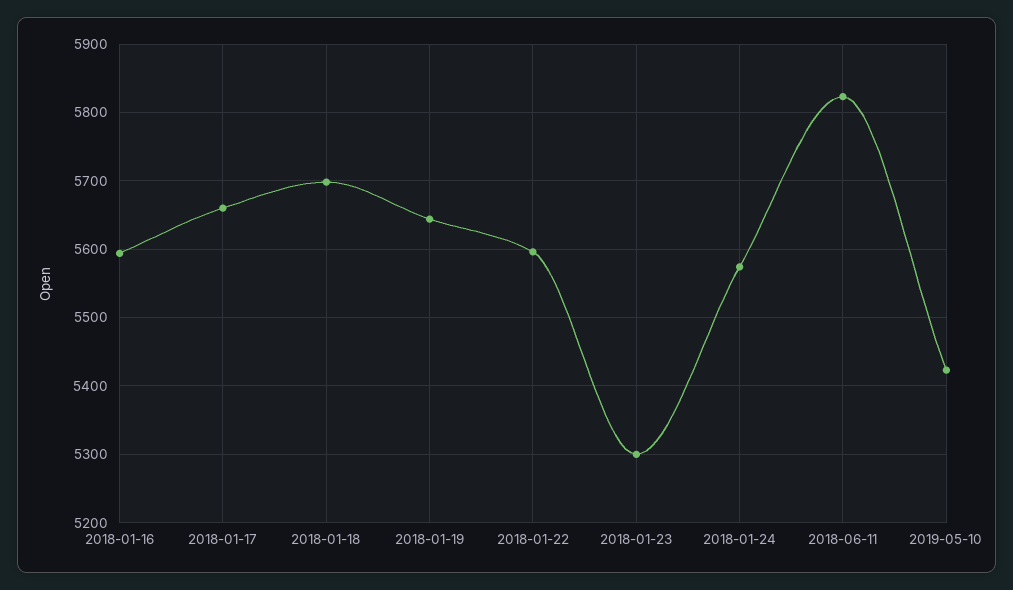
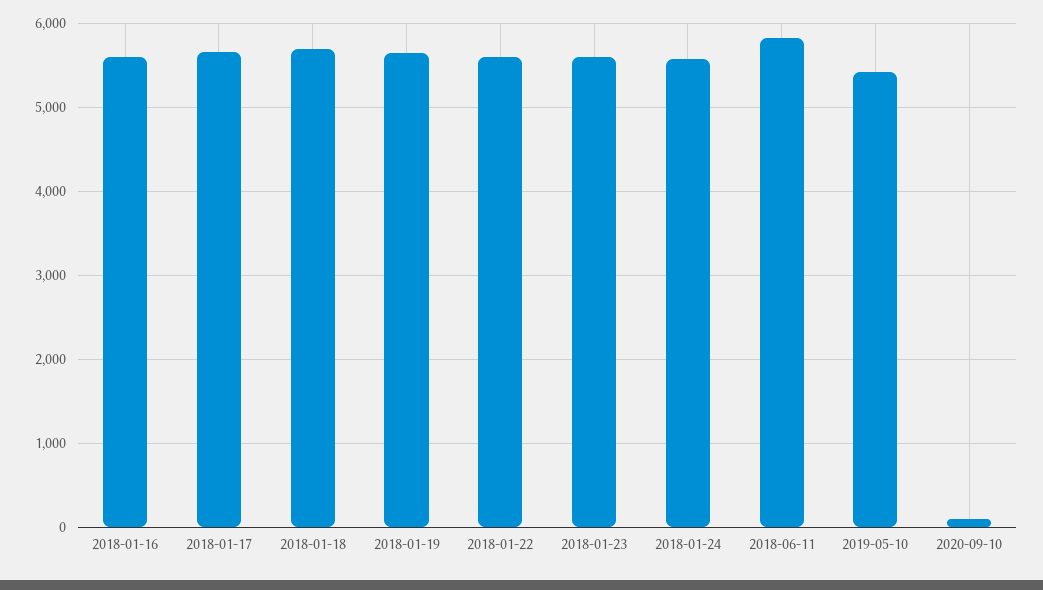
2018-01-23: 5300 -> 5600
2020-09-10: none -> 100

